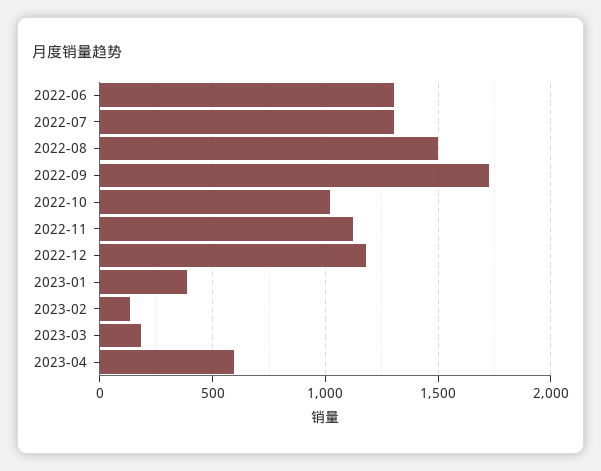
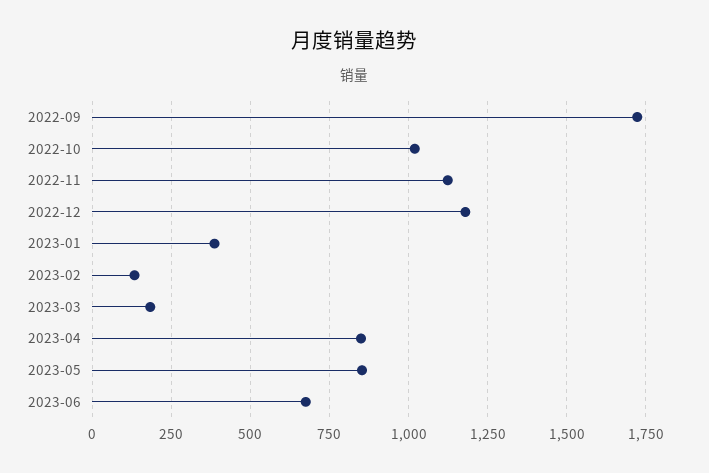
2022-06: 1300 -> none
2022-07: 1300 -> none
2022-08: 1500 -> none
2023-04: 600 -> 850
2023-05: none -> 850
2023-06: none -> 675

